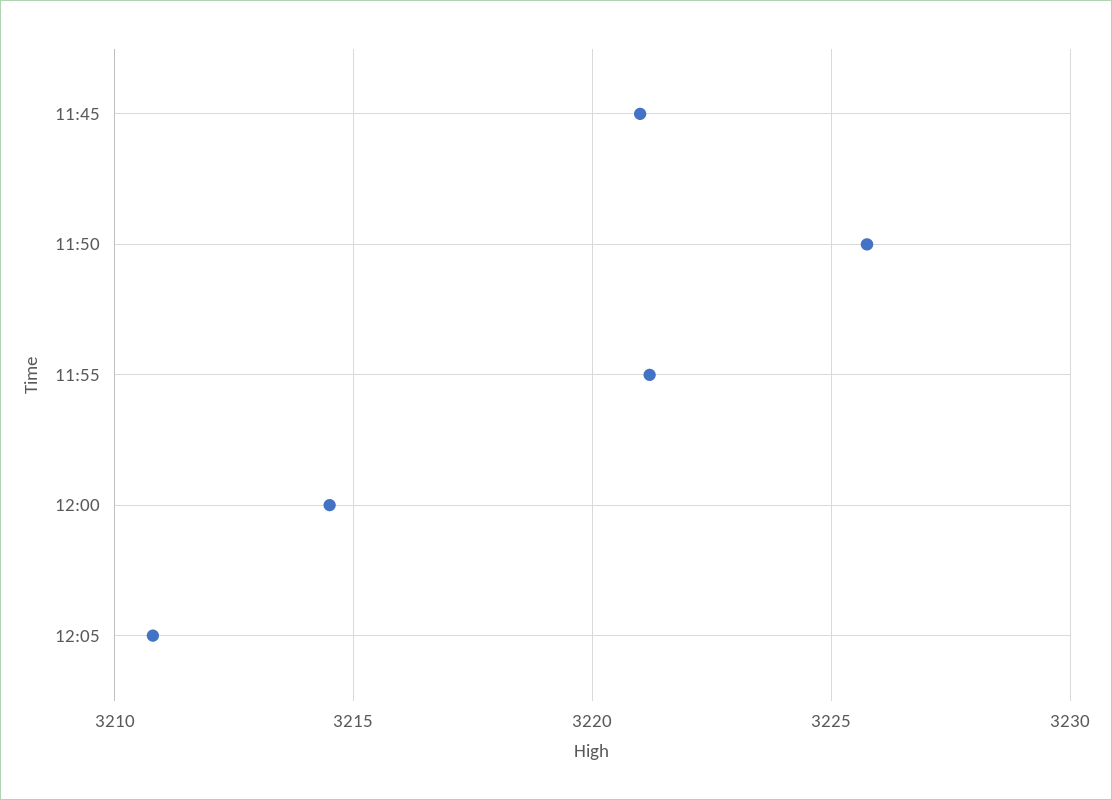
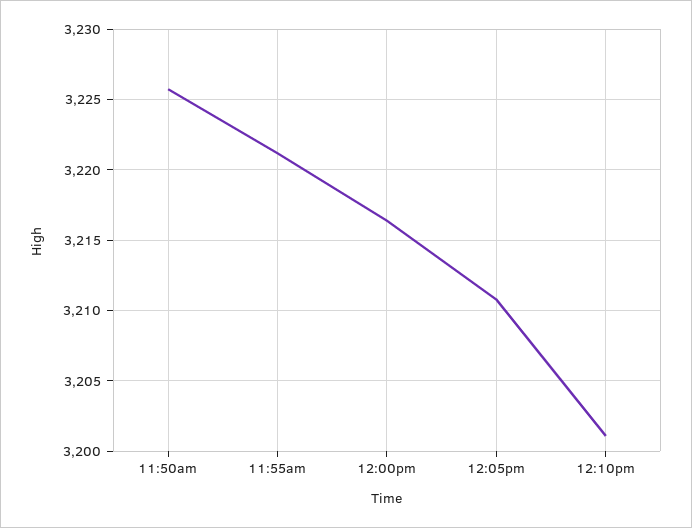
11:45: 3221 -> none
12:00: 3214.5 -> 3216.5
12:10pm: none -> 3201

